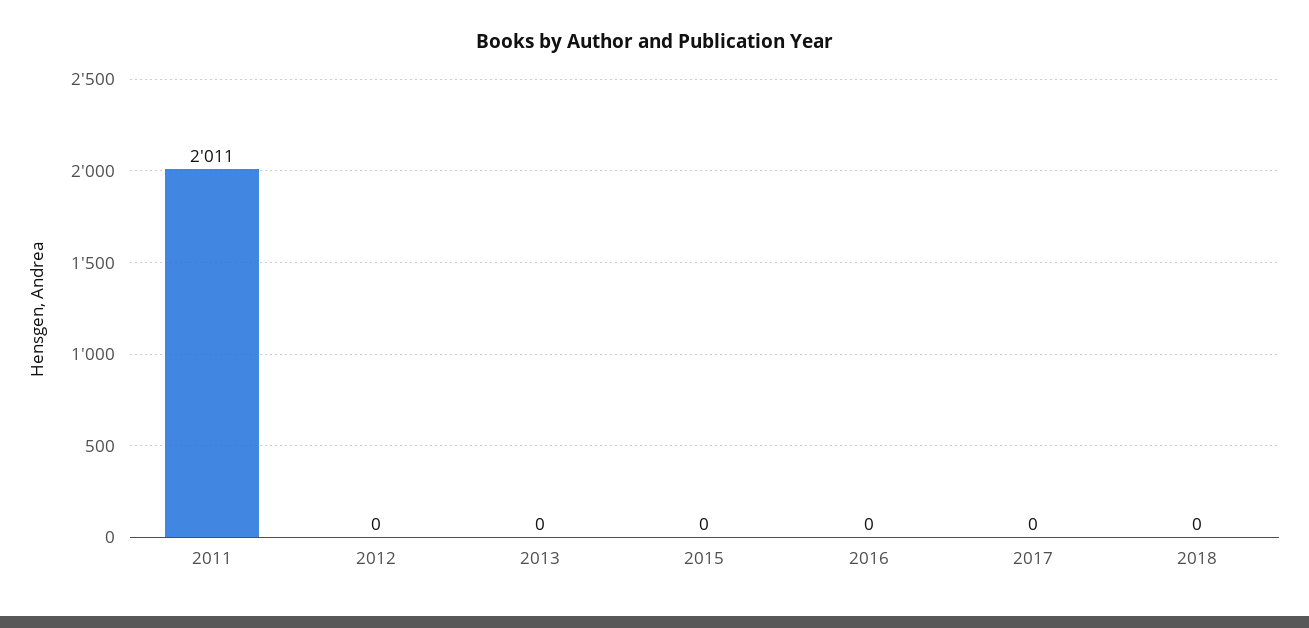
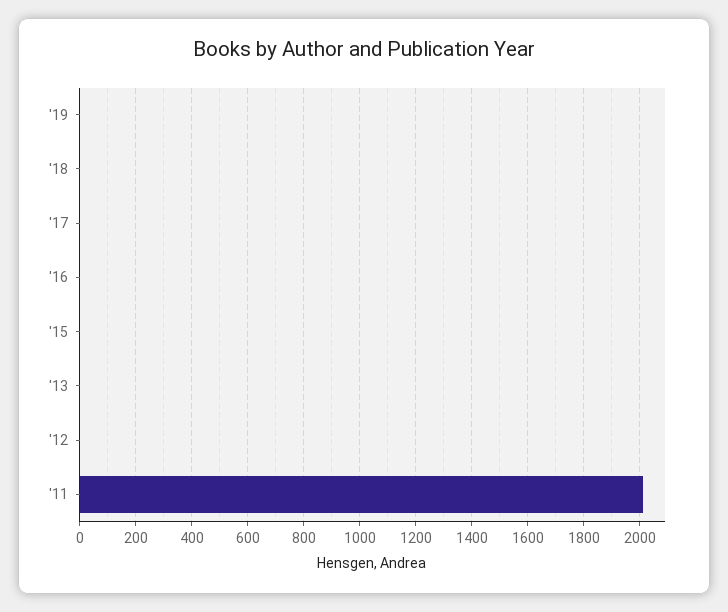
'19: none -> 0

